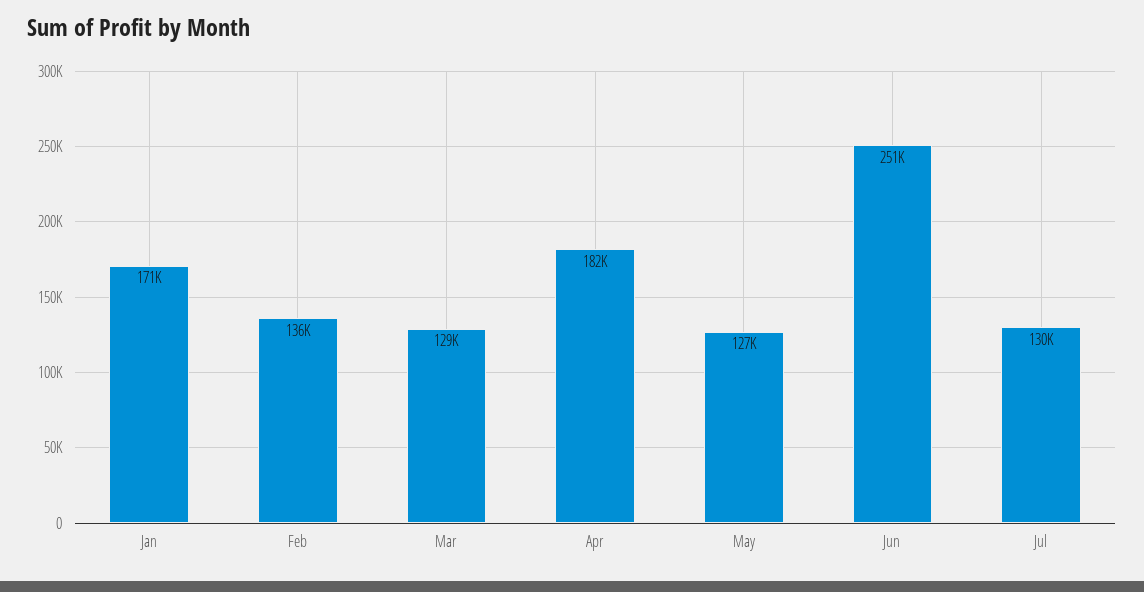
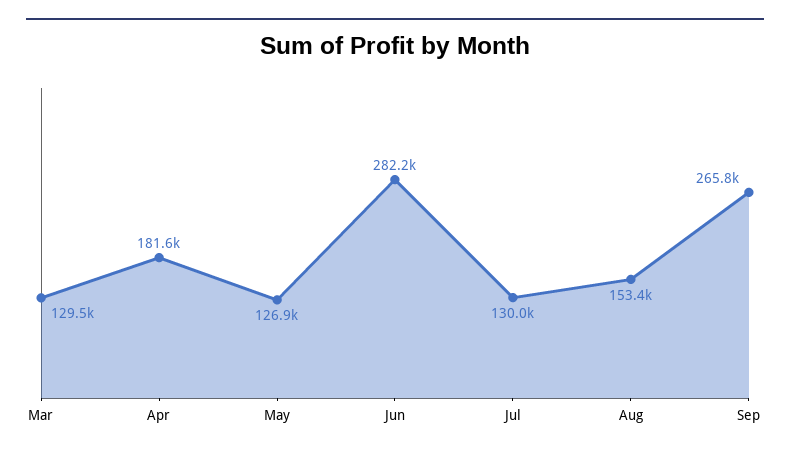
Jan: 171000 -> none
Feb: 136000 -> none
Jun: 251000 -> 282200
Aug: none -> 153400
Sep: none -> 265800

